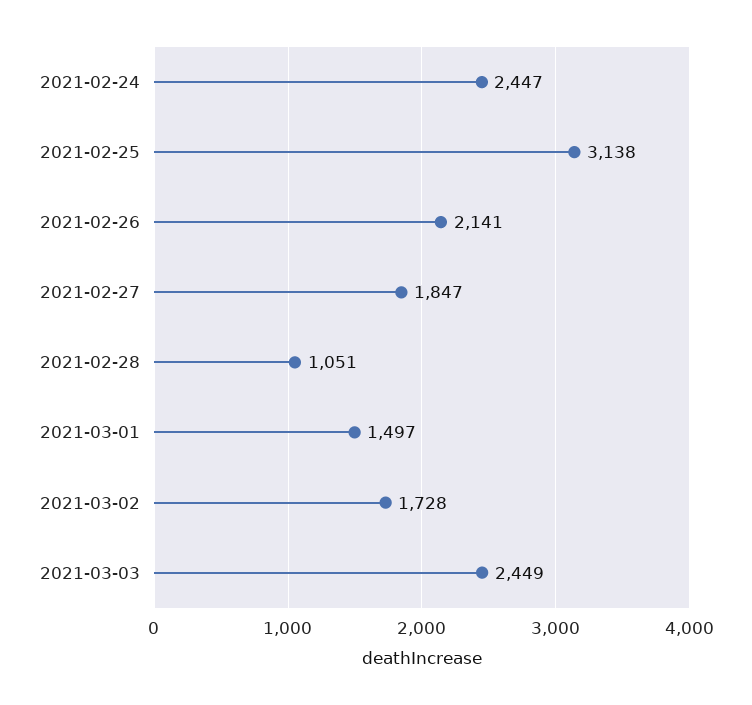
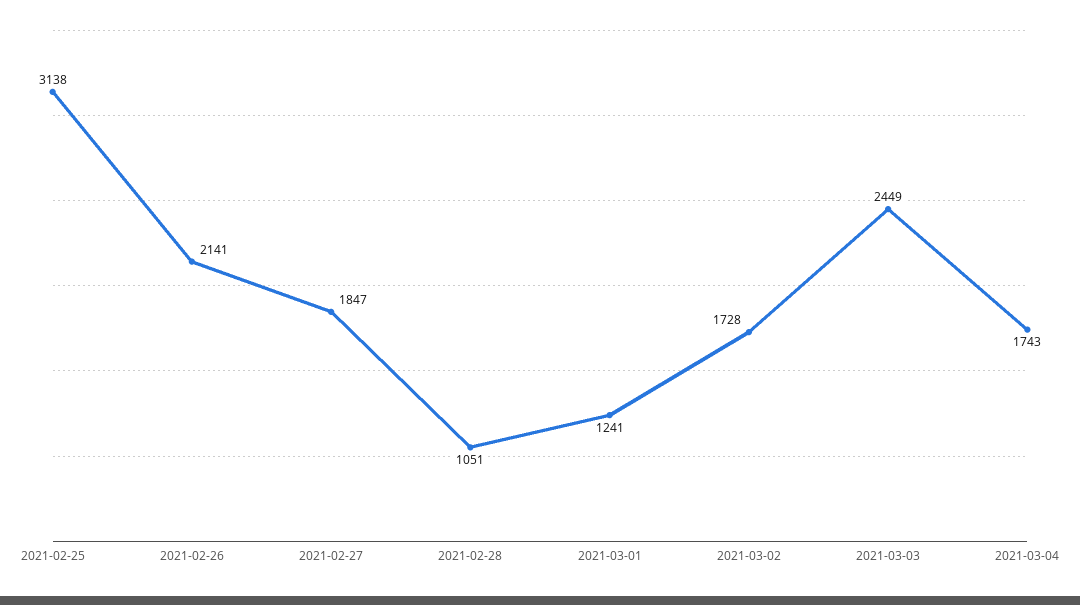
2021-02-24: 2447 -> none
2021-03-01: 1497 -> 1241
2021-03-04: none -> 1743

